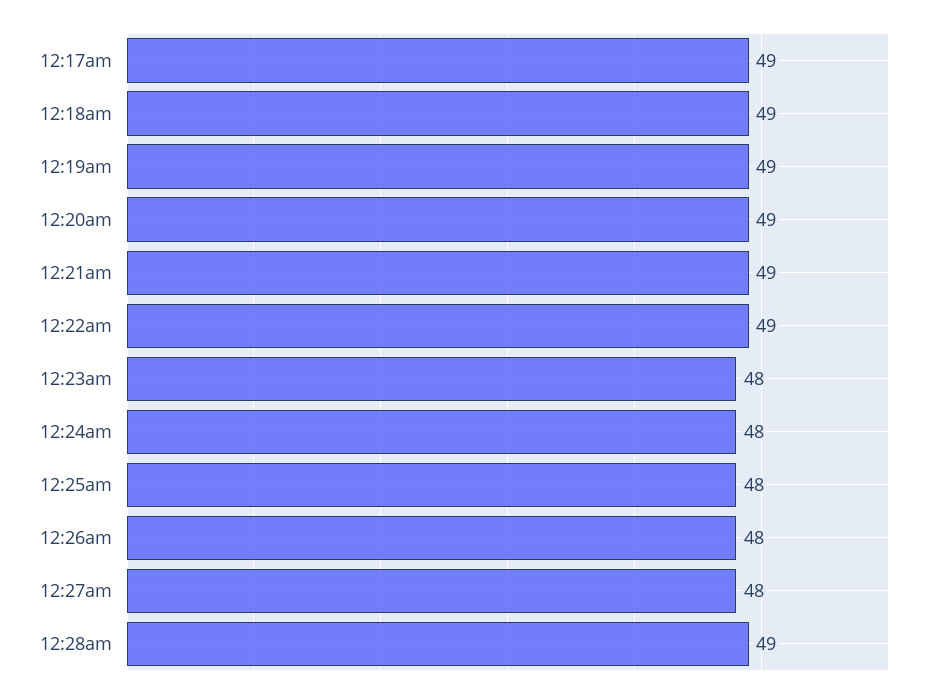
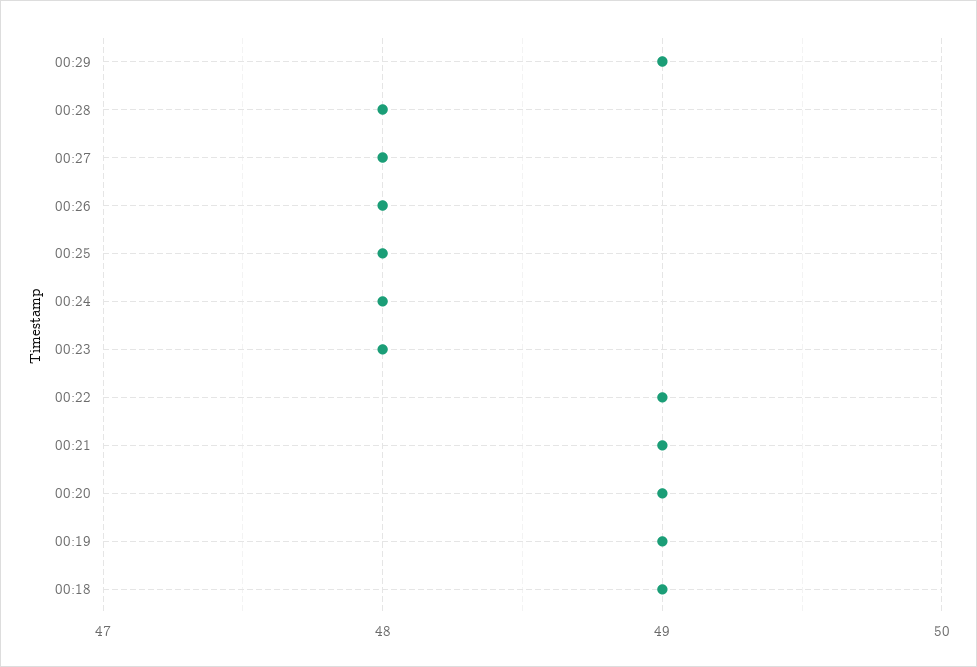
12:17am: 49 -> none
12:28am: 49 -> 48
00:29: none -> 49

